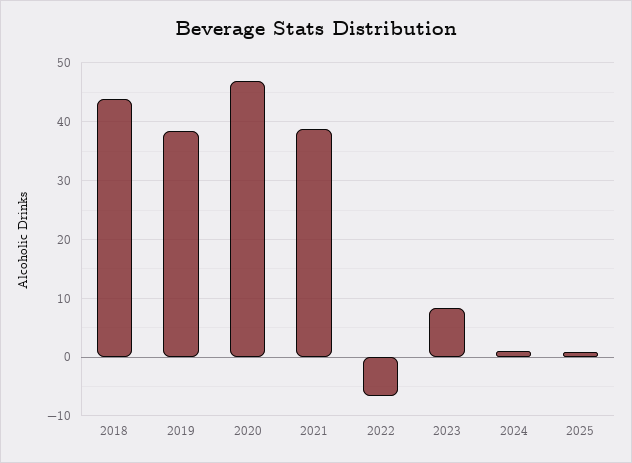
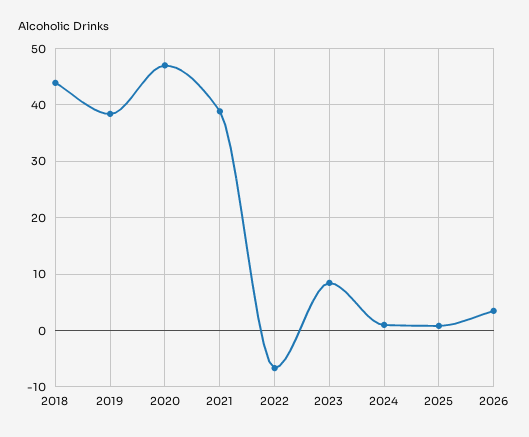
2026: none -> 4

